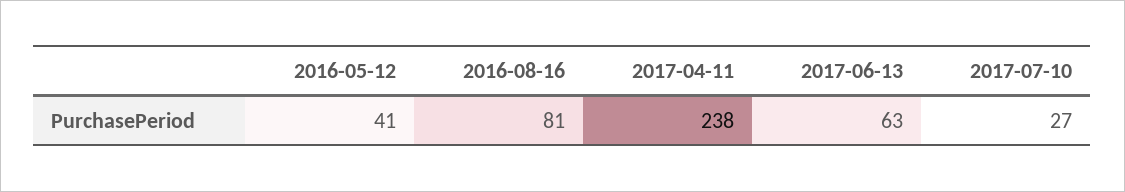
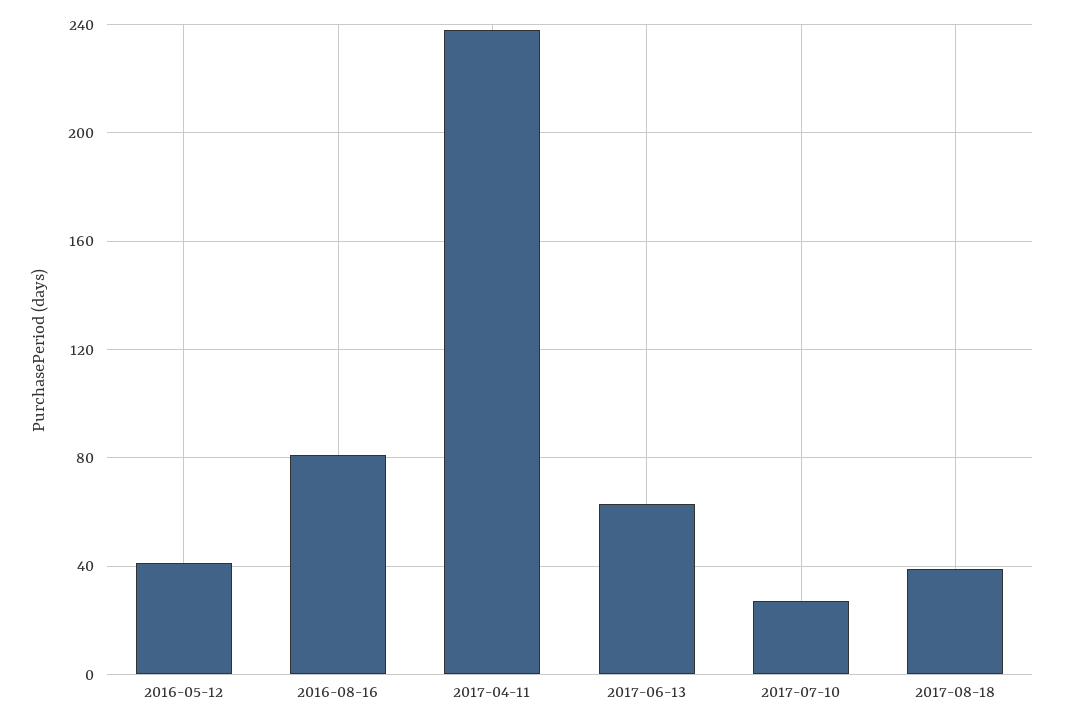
2017-08-18: none -> 40

